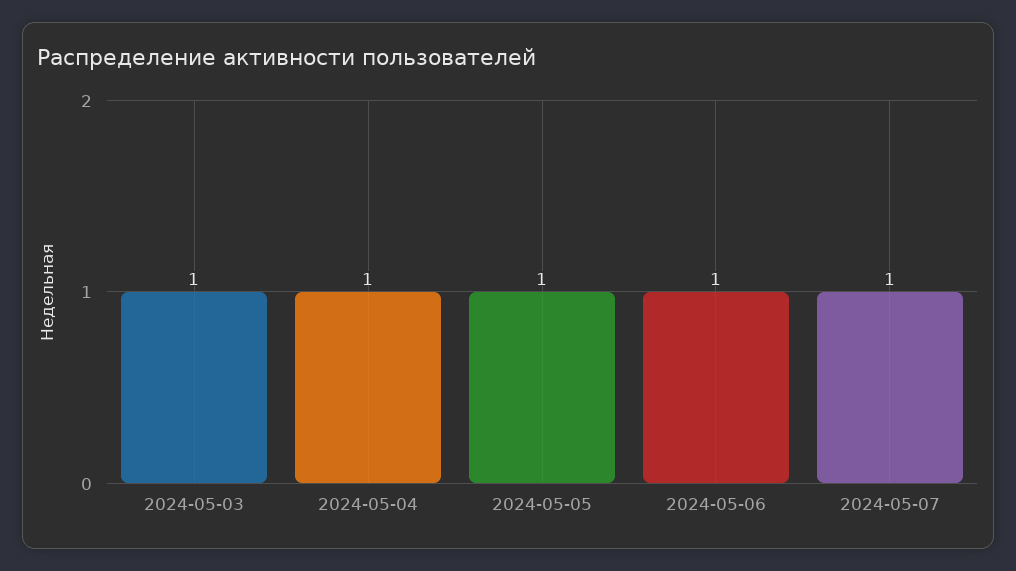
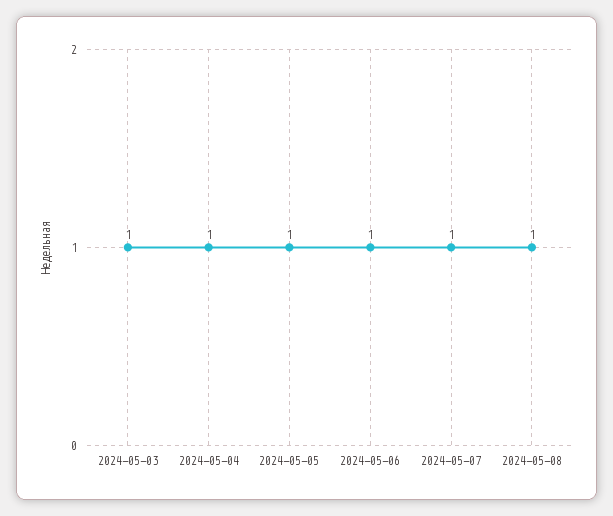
2024-05-08: none -> 1

